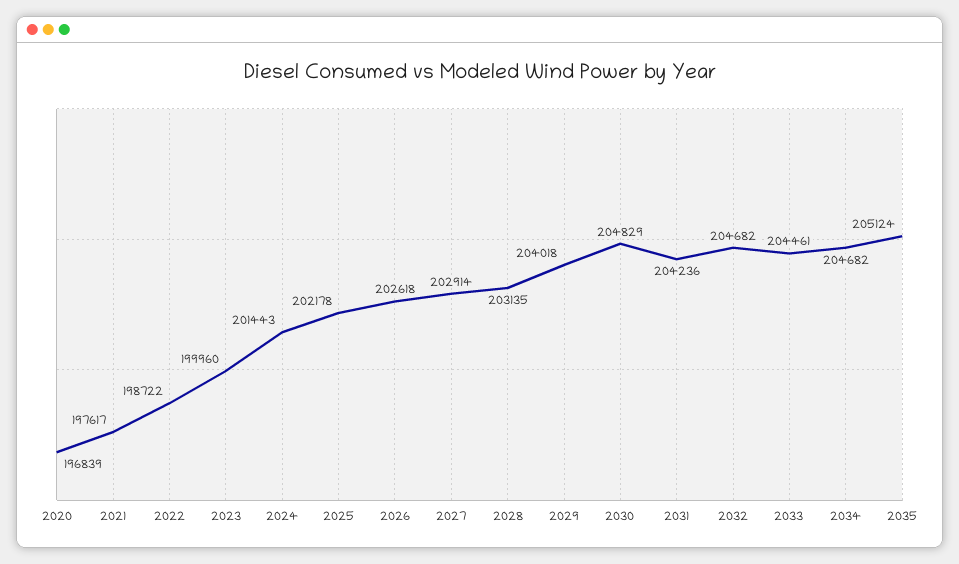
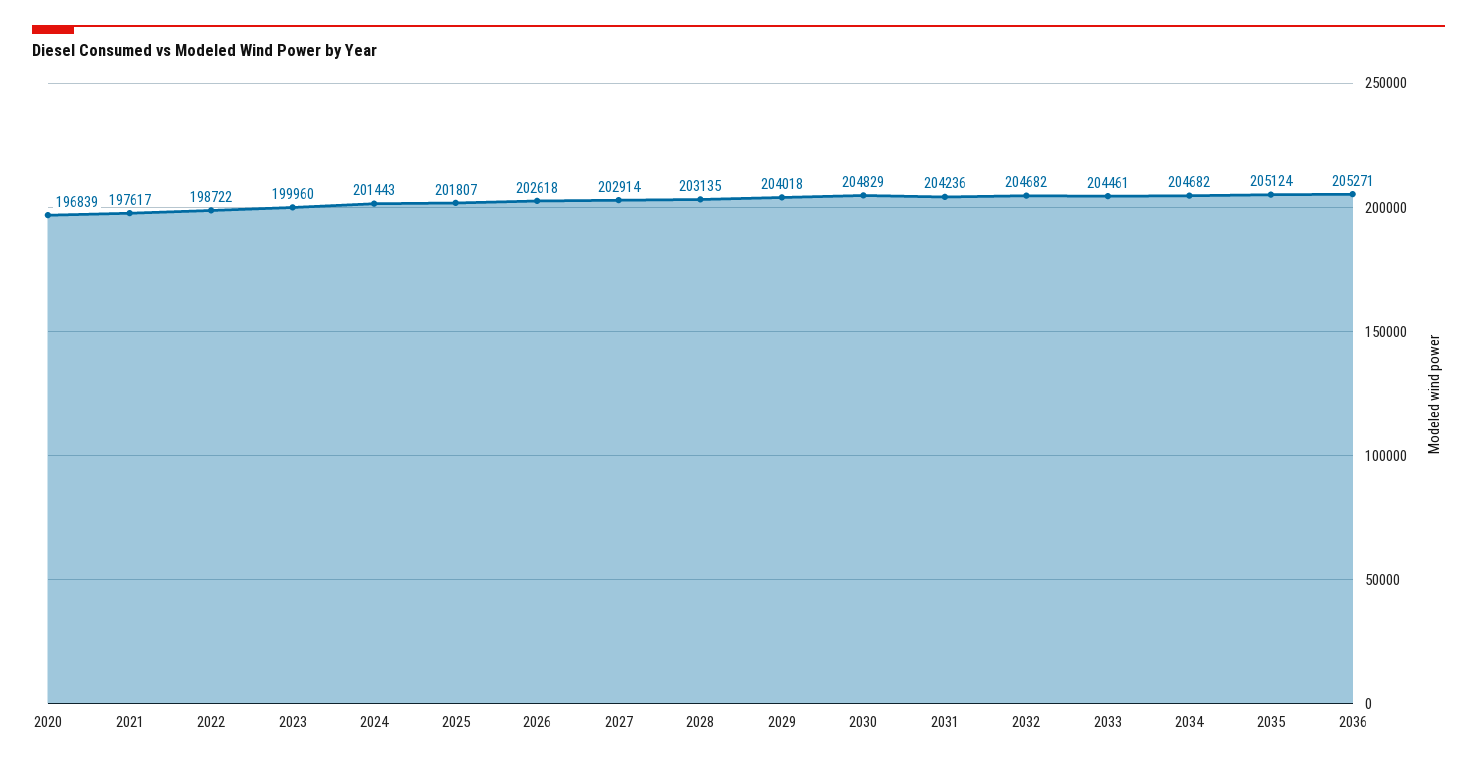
2025: 202178 -> 201807
2036: none -> 205271

